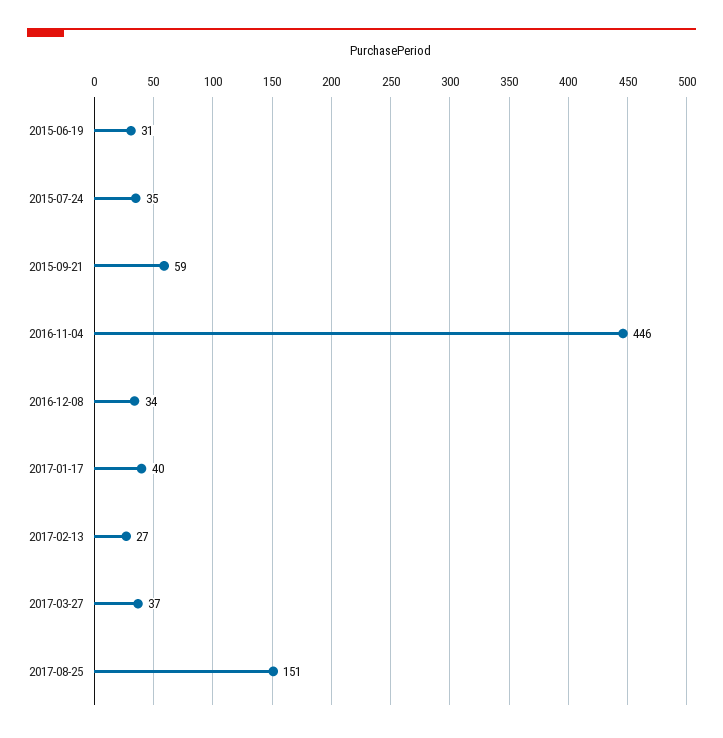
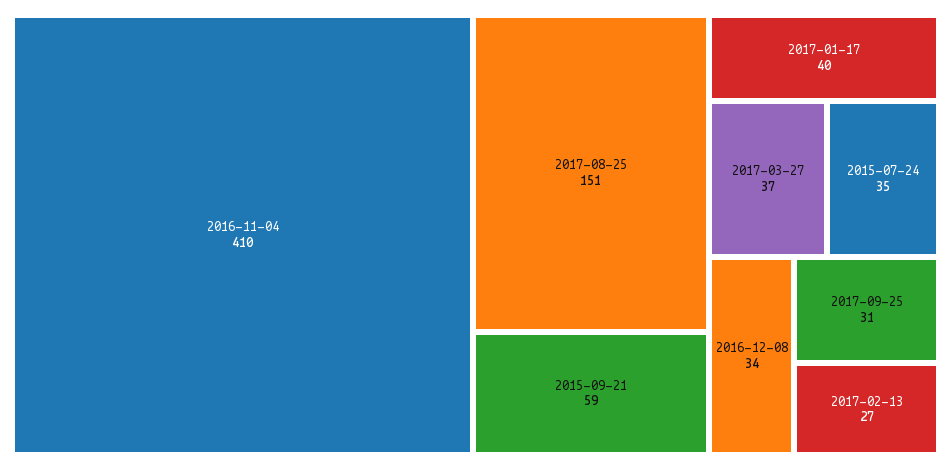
2015-06-19: 31 -> none
2016-11-04: 446 -> 410
2017-09-25: none -> 31

